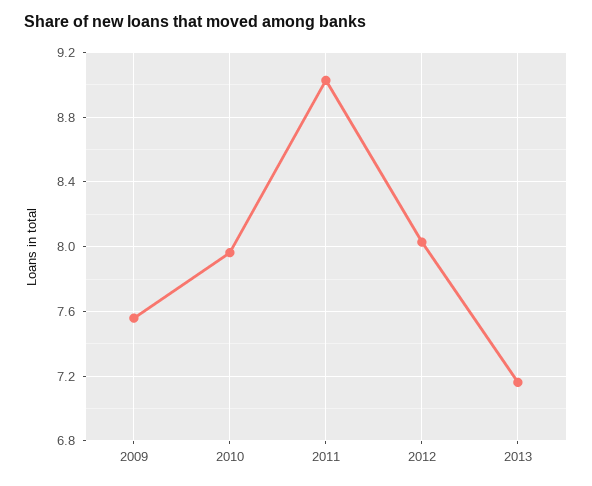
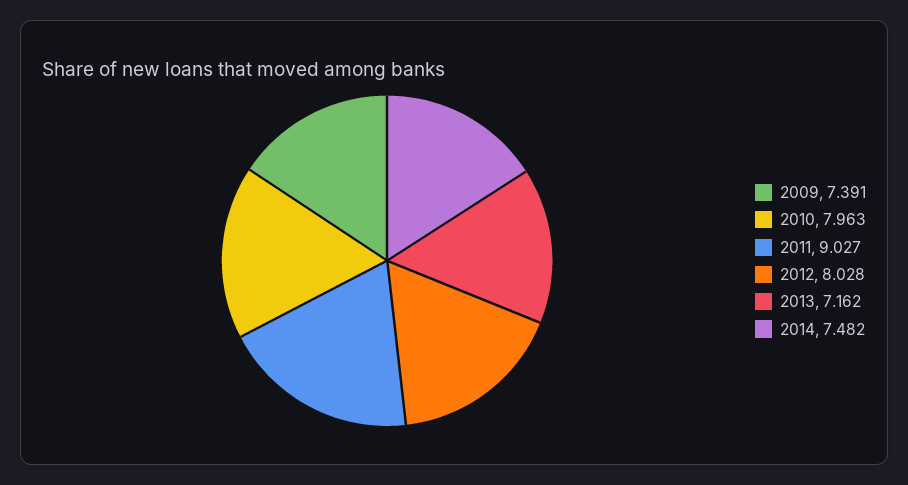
2009: 7.55 -> 7.391
2014: none -> 7.482

